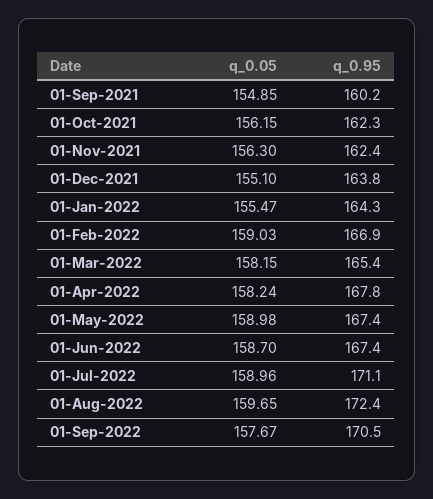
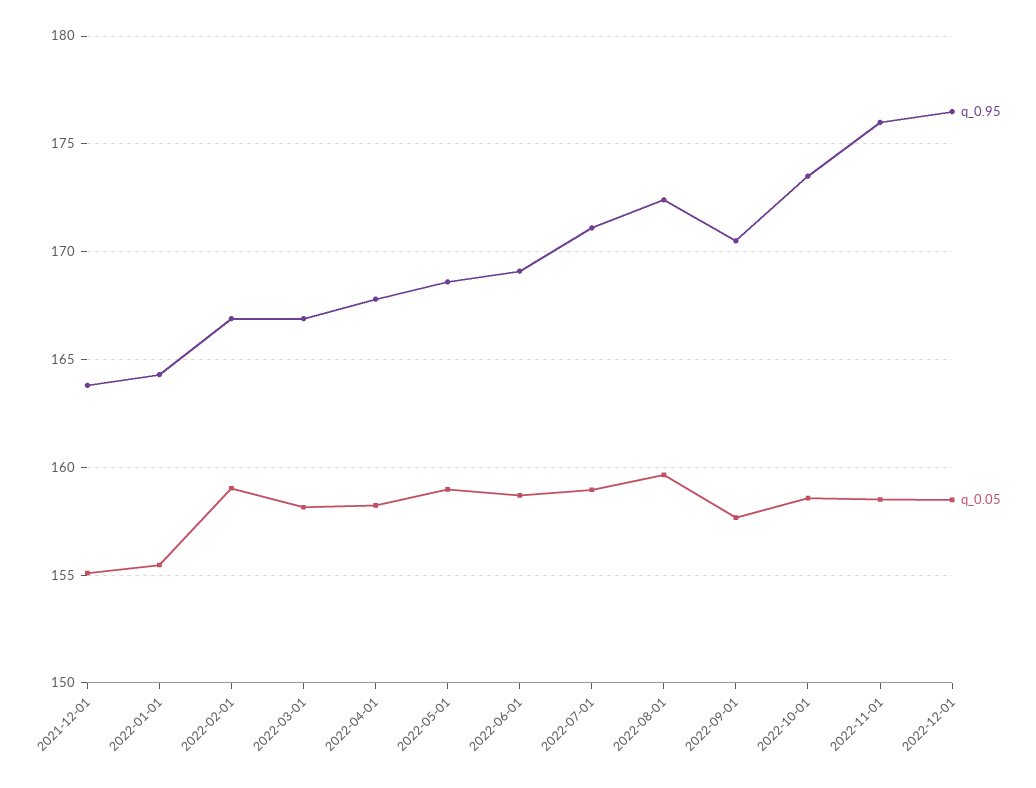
q_0.05, 01-Sep-2021: 154.85 -> none
q_0.95, 01-Sep-2021: 160.2 -> none
q_0.05, 01-Oct-2021: 156.15 -> none
q_0.95, 01-Oct-2021: 162.3 -> none
q_0.05, 01-Nov-2021: 156.3 -> none
q_0.95, 01-Nov-2021: 162.4 -> none
q_0.95, 01-Mar-2022: 165.4 -> 167
q_0.95, 01-May-2022: 167.4 -> 168.5
q_0.95, 01-Jun-2022: 167.4 -> 169
q_0.95, 2022-10-01: none -> 173.5
q_0.05, 2022-10-01: none -> 158.5
q_0.95, 2022-11-01: none -> 176
q_0.05, 2022-11-01: none -> 158.5
q_0.95, 2022-12-01: none -> 176.5
q_0.05, 2022-12-01: none -> 158.5

